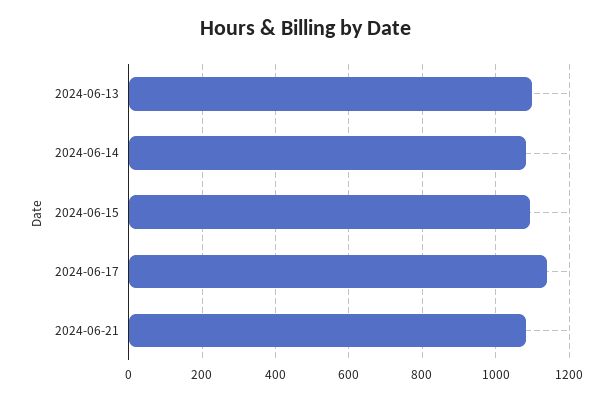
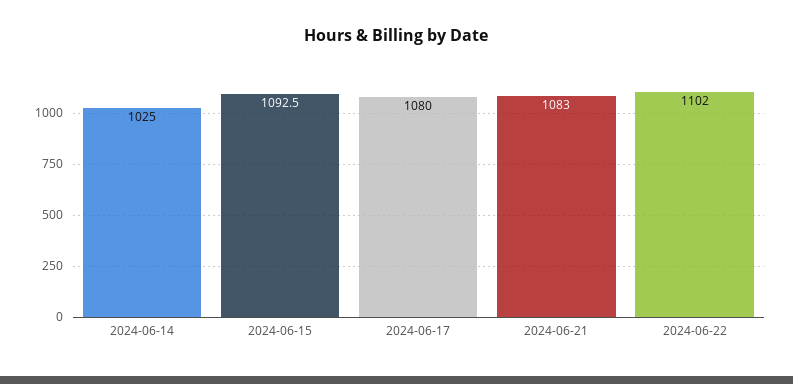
2024-06-13: 1100 -> none
2024-06-14: 1080 -> 1025
2024-06-17: 1140 -> 1080
2024-06-22: none -> 1102

